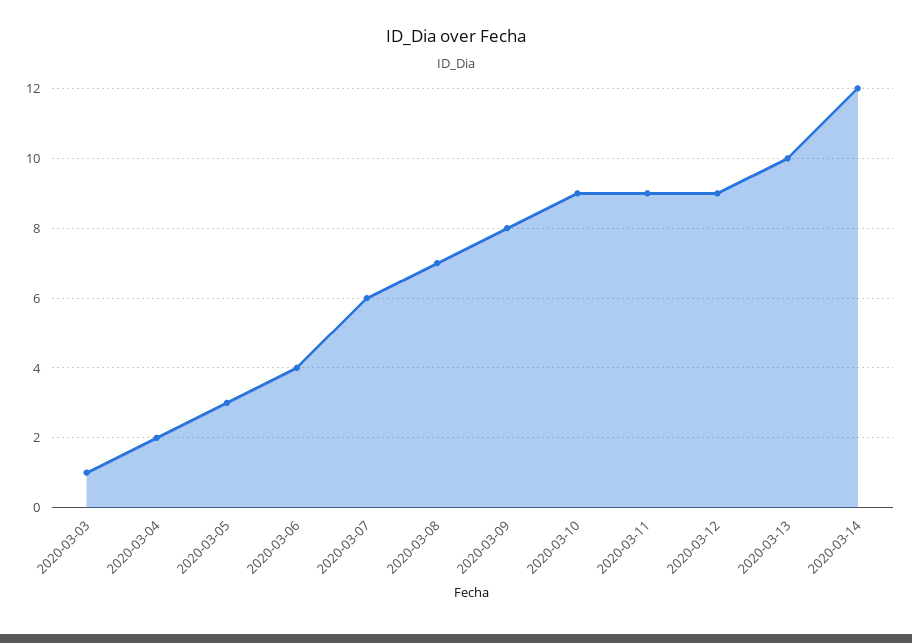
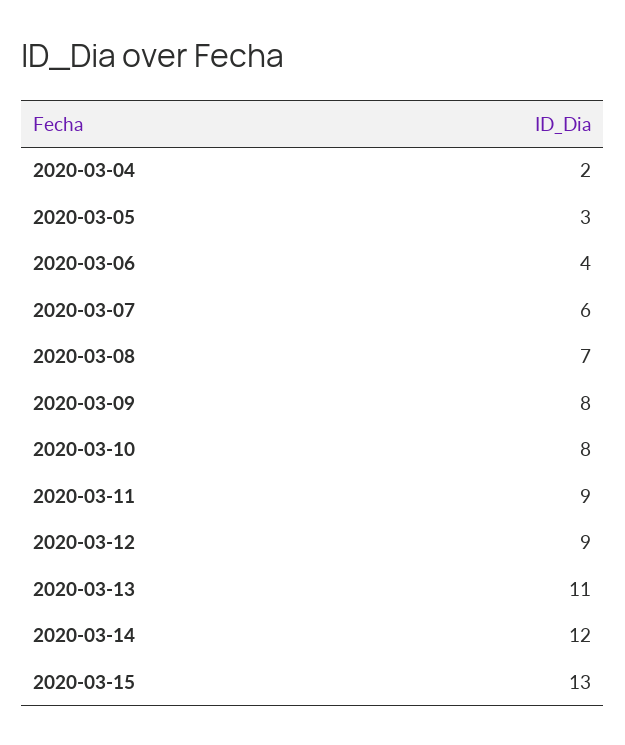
2020-03-03: 1 -> none
2020-03-10: 9 -> 8
2020-03-13: 10 -> 11
2020-03-15: none -> 13

